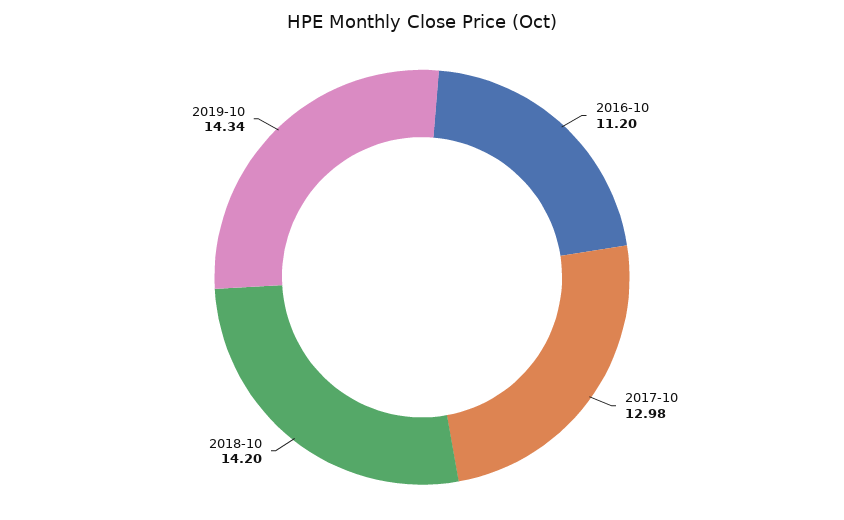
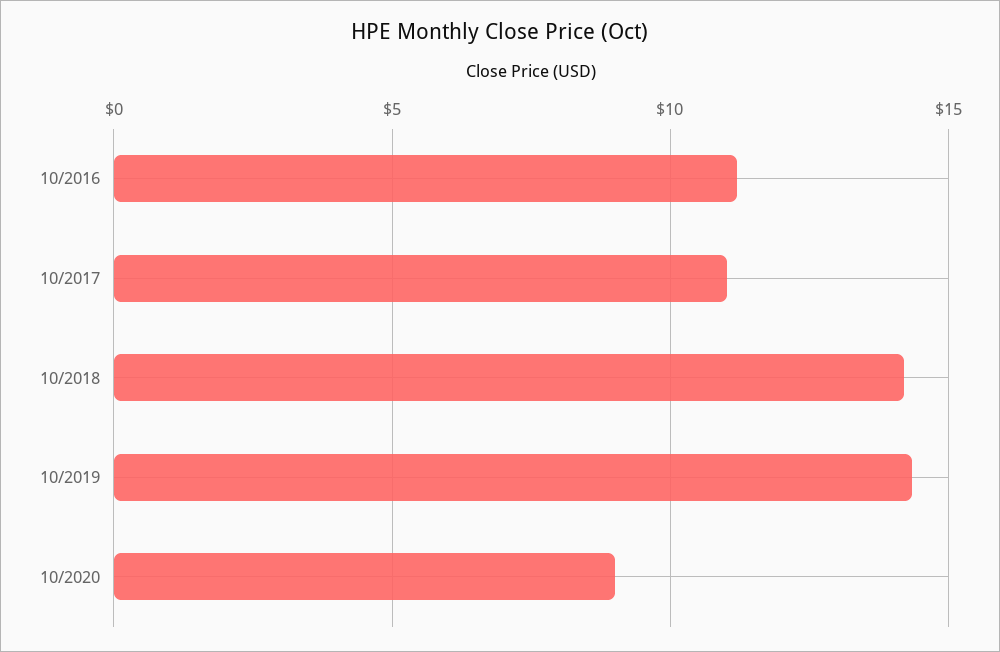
2017-10: 12.98 -> 11
10/2020: none -> 9

